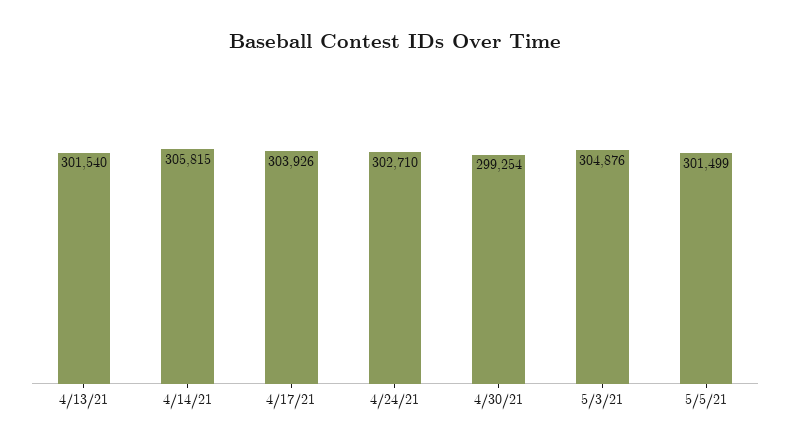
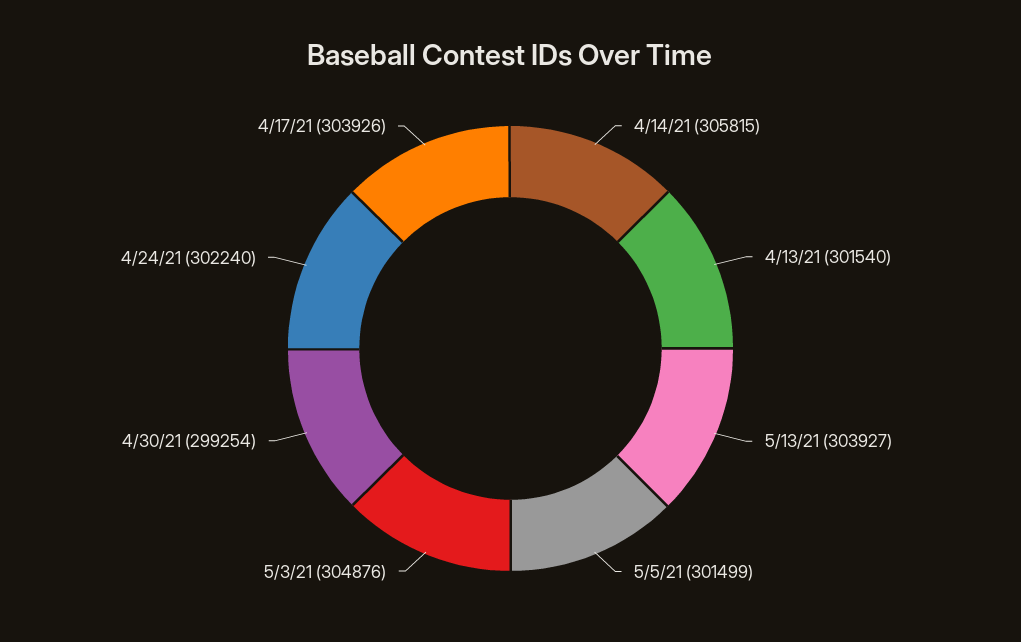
4/24/21: 302710 -> 302240
5/13/21: none -> 303927

